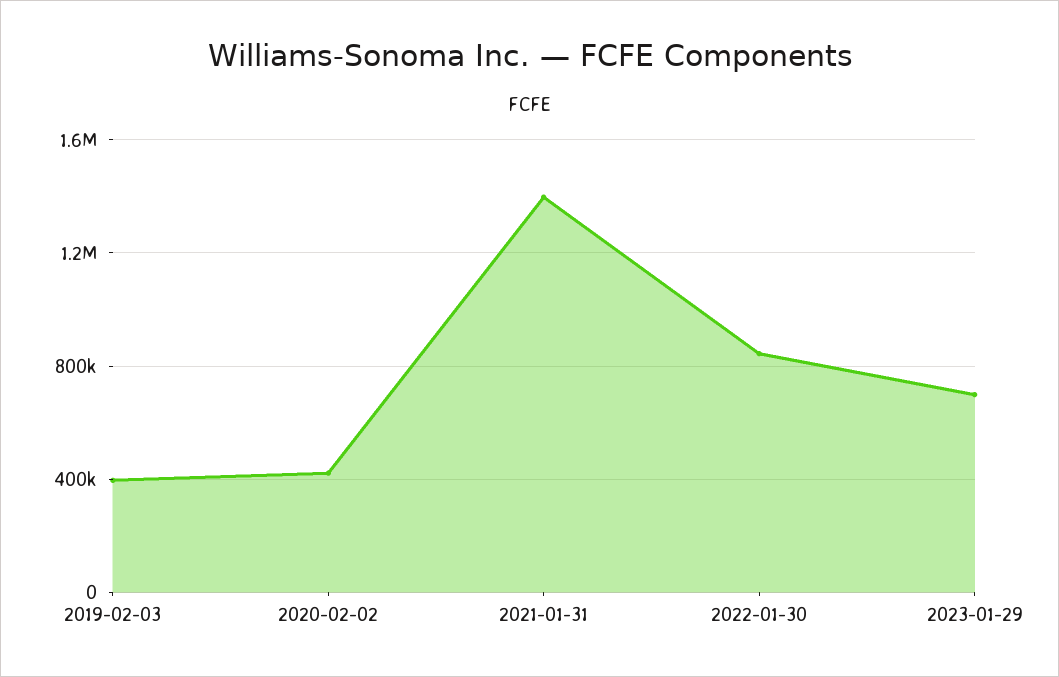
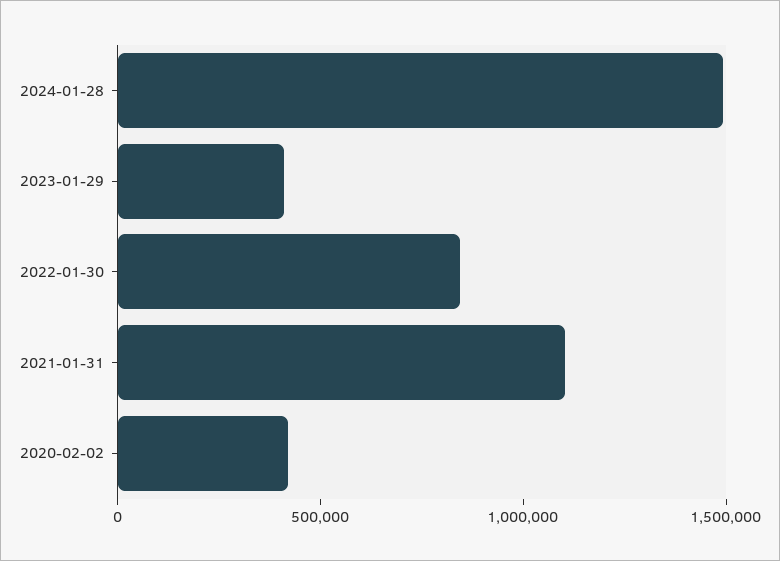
2019-02-03: 400000 -> none
2021-01-31: 1400000 -> 1100000
2023-01-29: 700000 -> 400000
2024-01-28: none -> 1500000

